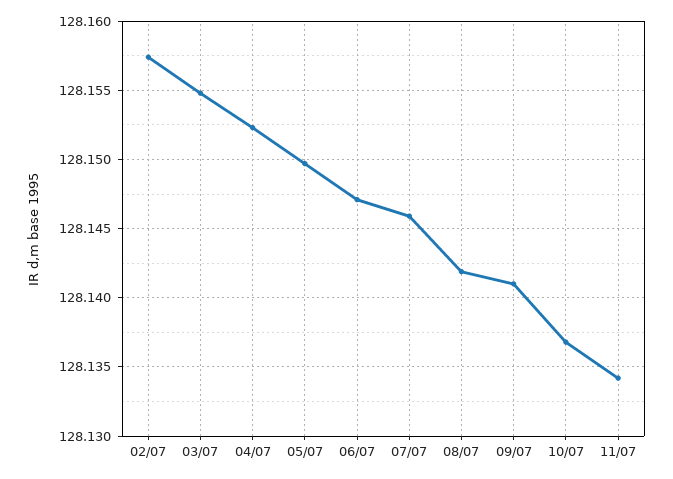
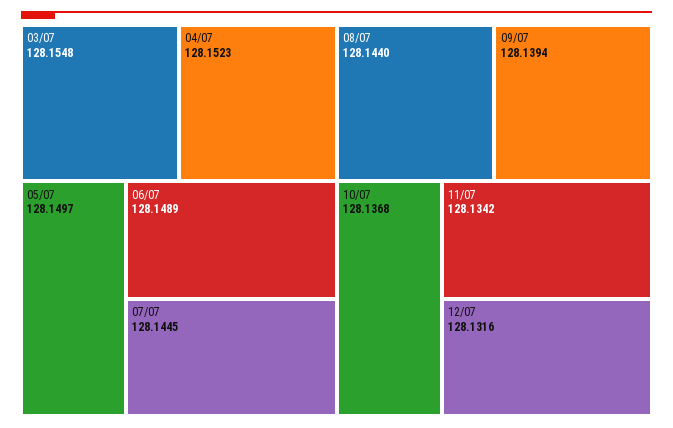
02/07: 128.1575 -> none
06/07: 128.147 -> 128.1489
07/07: 128.146 -> 128.1445
08/07: 128.142 -> 128.144
09/07: 128.141 -> 128.1394
12/07: none -> 128.1316

